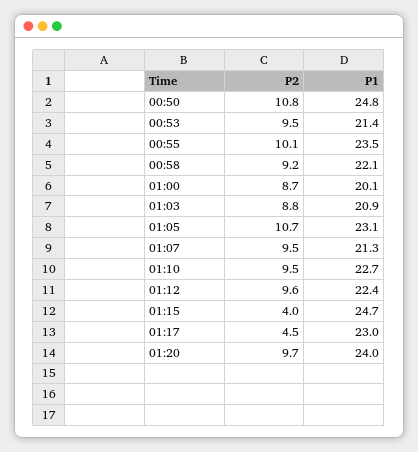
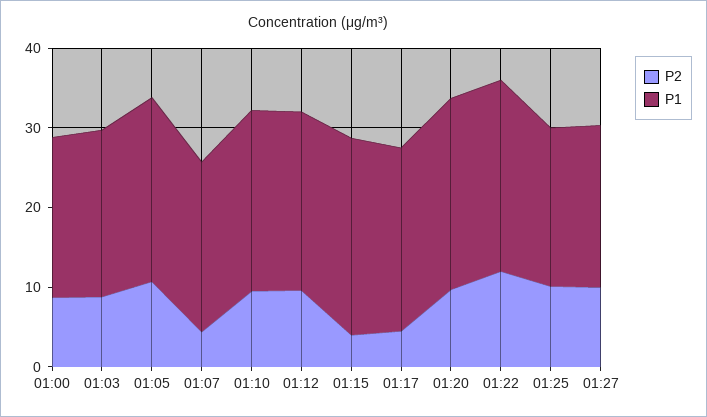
P2, 00:50: 10.8 -> none
P1, 00:50: 24.8 -> none
P2, 00:53: 9.5 -> none
P1, 00:53: 21.4 -> none
P2, 00:55: 10.1 -> none
P1, 00:55: 23.5 -> none
P2, 00:58: 9.2 -> none
P1, 00:58: 22.1 -> none
P2, 01:07: 9.5 -> 4
P2, 01:22: none -> 12
P1, 01:22: none -> 24
P2, 01:25: none -> 10
P1, 01:25: none -> 20
P2, 01:27: none -> 10
P1, 01:27: none -> 20

